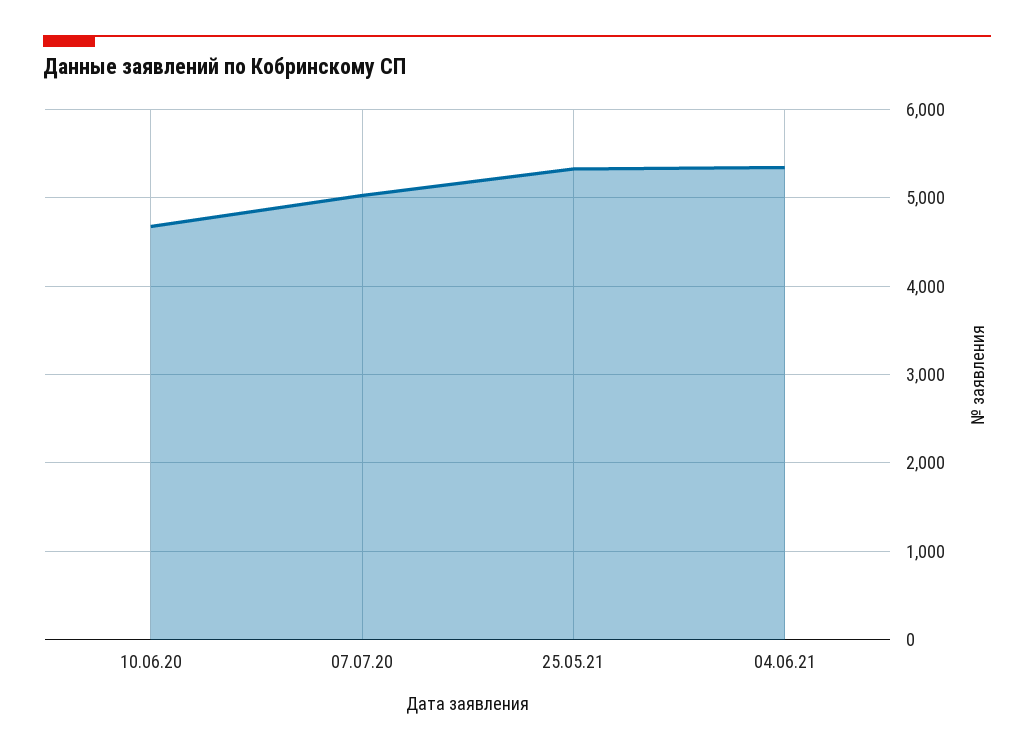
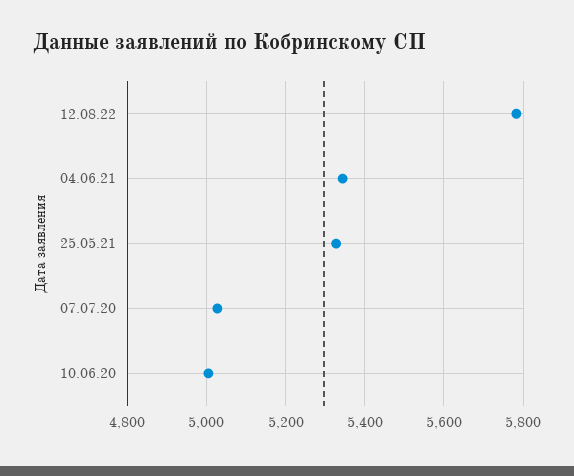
10.06.20: 4700 -> 5000
12.08.22: none -> 5780

